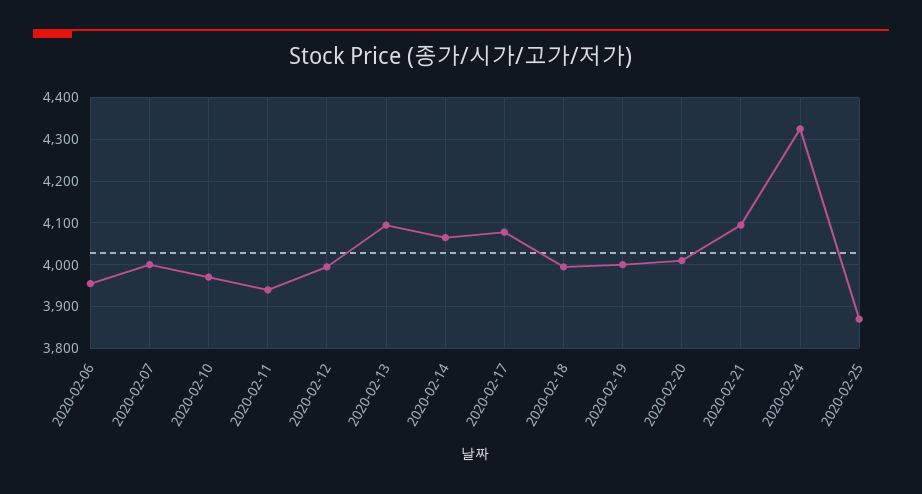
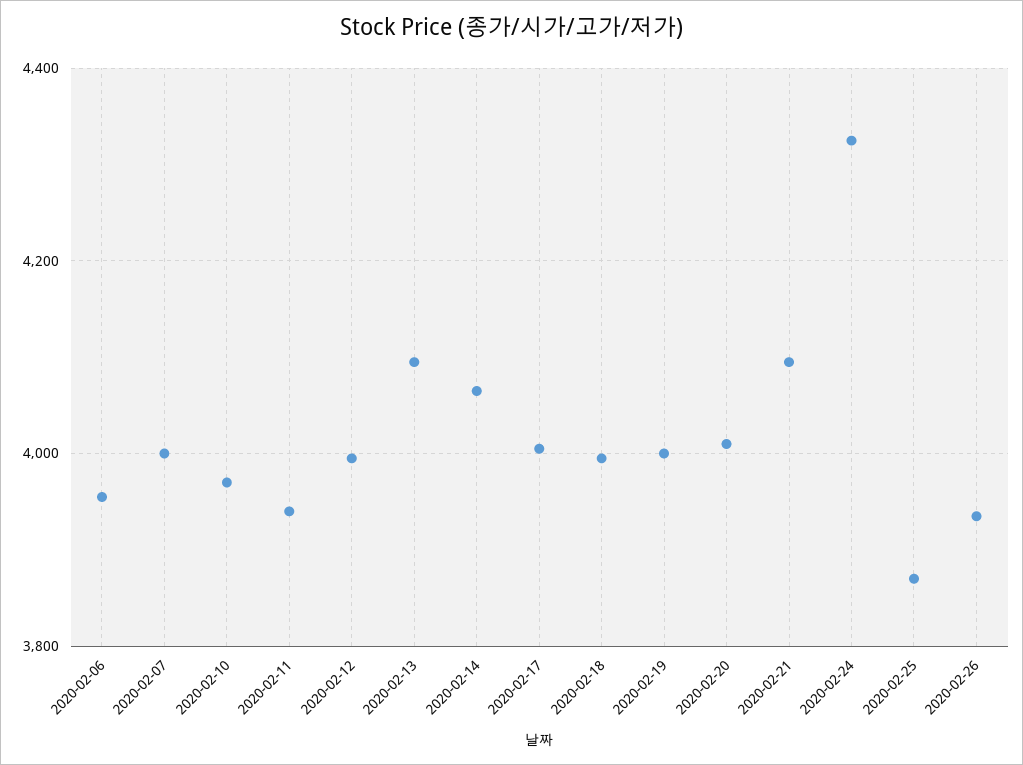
2020-02-17: 4080 -> 4000
2020-02-26: none -> 3940

